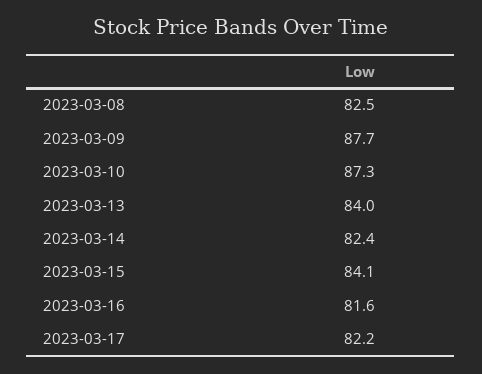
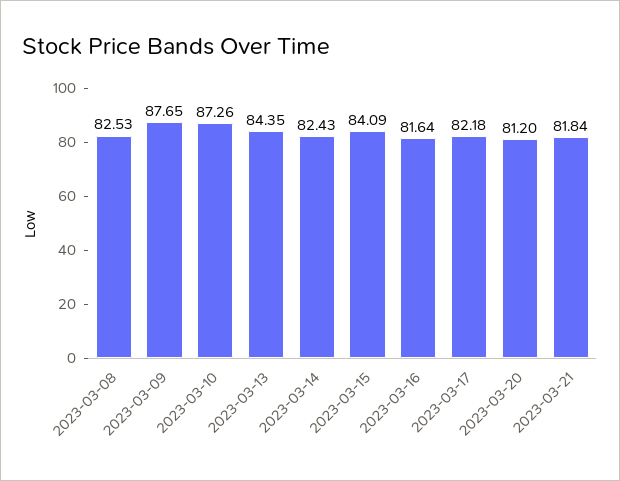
2023-03-13: 84 -> 84.35
2023-03-20: none -> 81.2
2023-03-21: none -> 81.84

